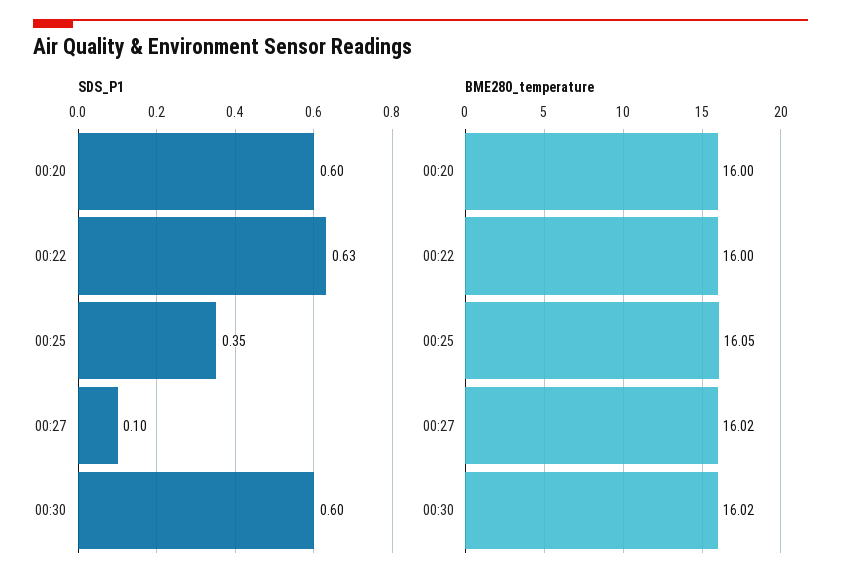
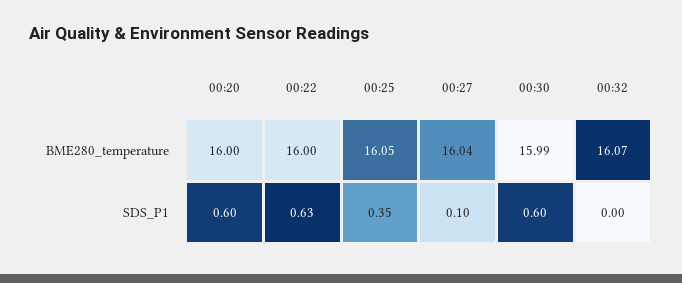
BME280_temperature, 00:27: 16.02 -> 16.04
BME280_temperature, 00:30: 16.02 -> 15.99
BME280_temperature, 00:32: none -> 16.07
SDS_P1, 00:32: none -> 0

